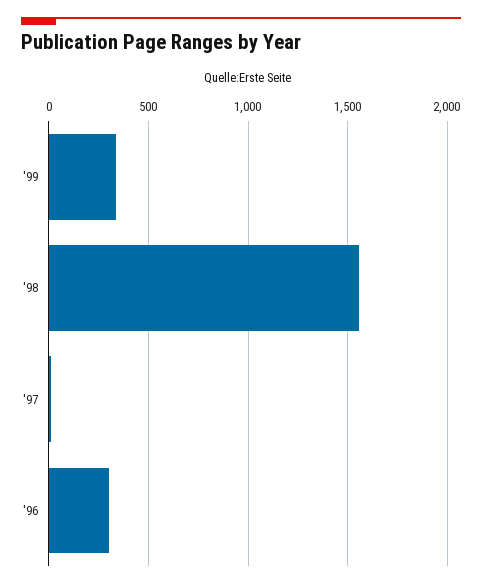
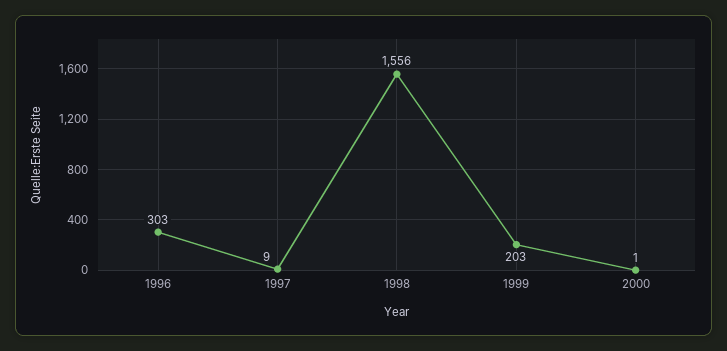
'99: 350 -> 203
2000: none -> 1

